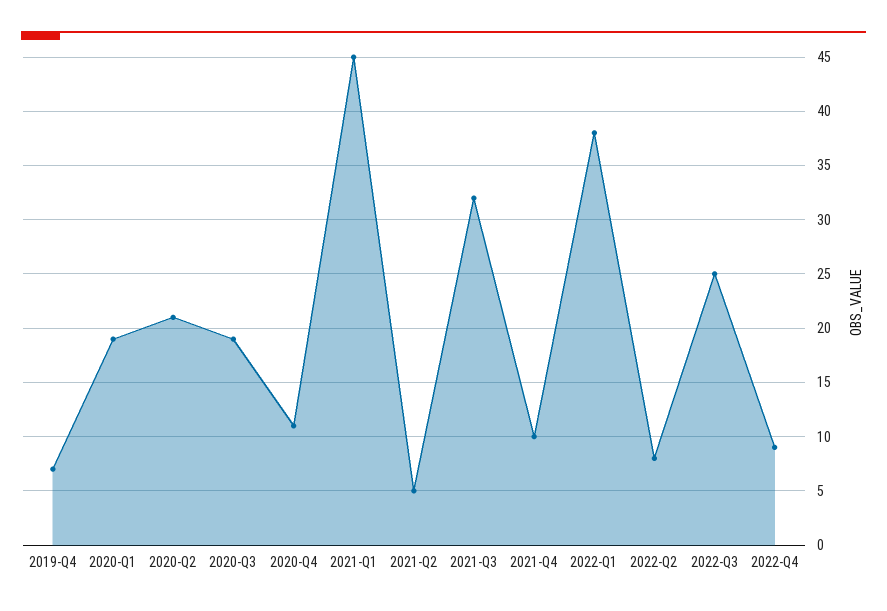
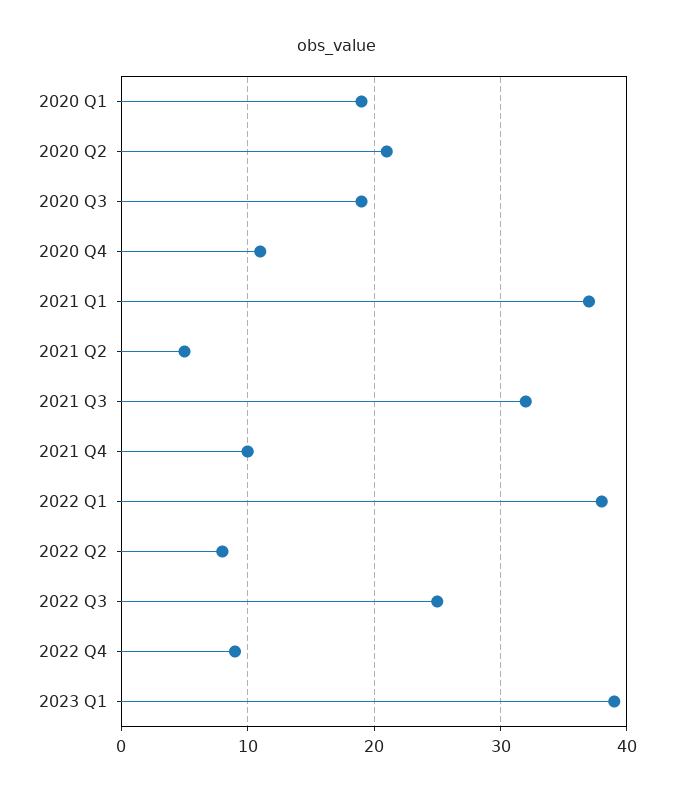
2019-Q4: 7 -> none
2021-Q1: 45 -> 37
2023 Q1: none -> 39

